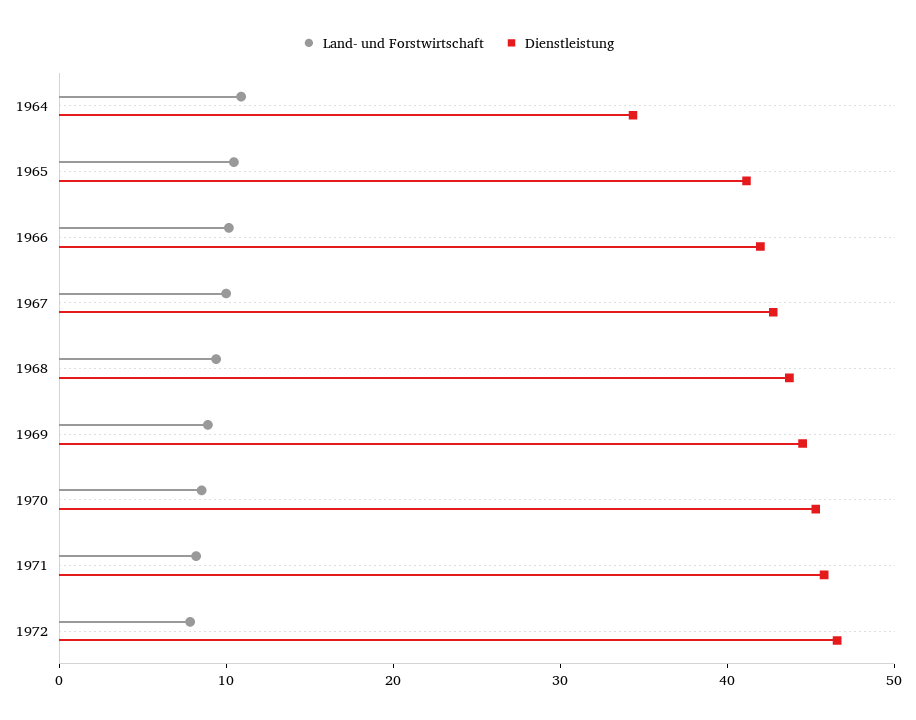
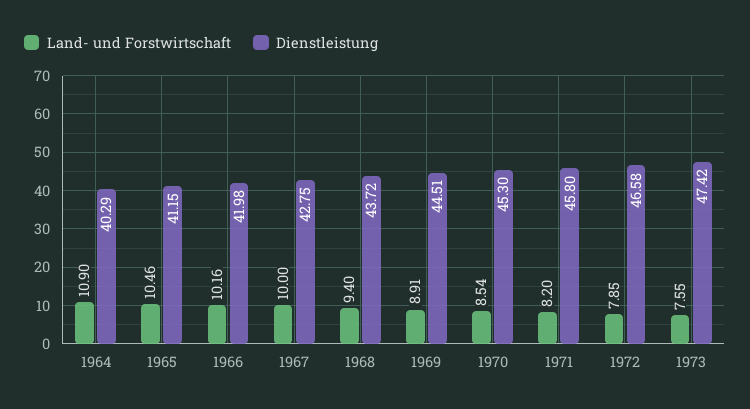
Dienstleistung, 1964: 34 -> 40.29
Land- und Forstwirtschaft, 1973: none -> 7.55
Dienstleistung, 1973: none -> 47.42

